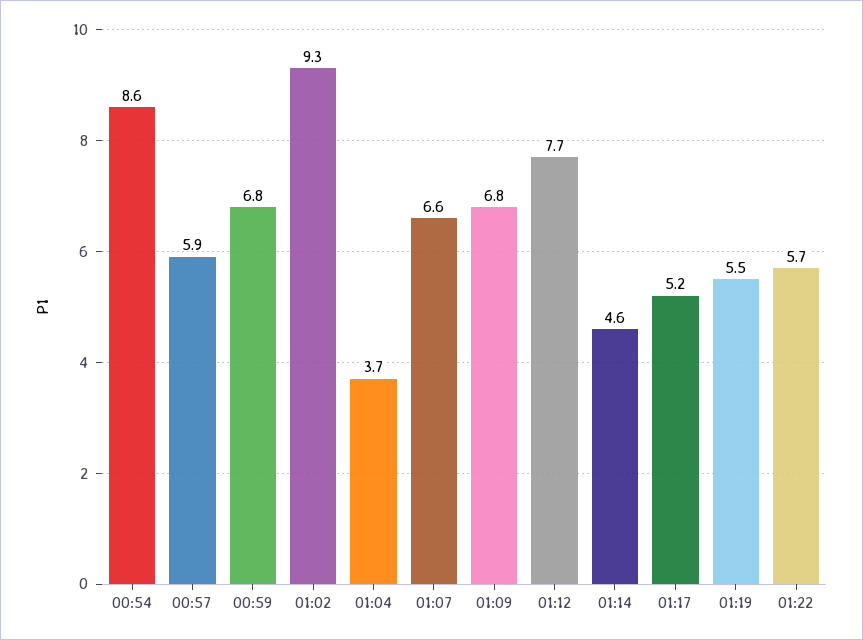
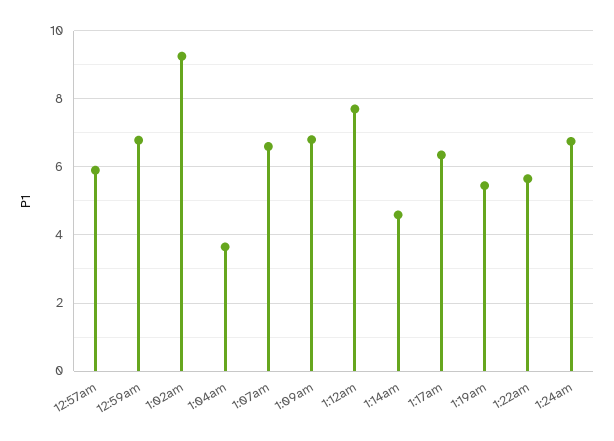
00:54: 8.6 -> none
01:17: 5.2 -> 6.4
1:24am: none -> 6.8

